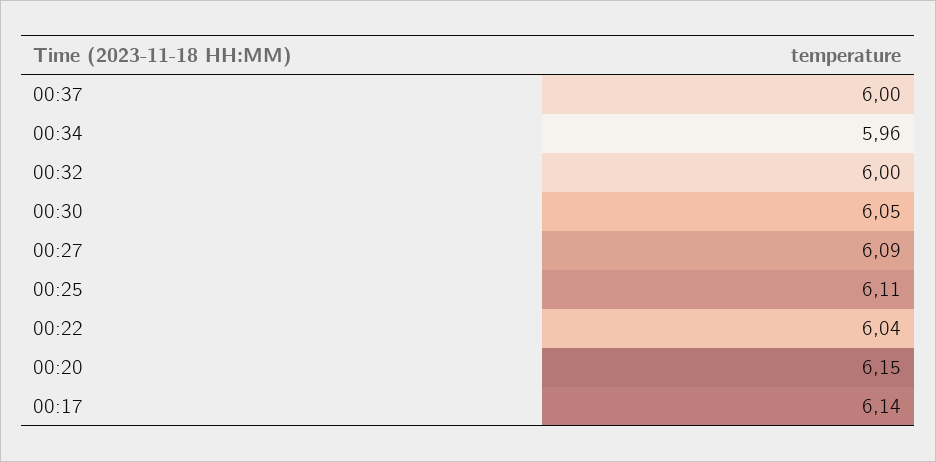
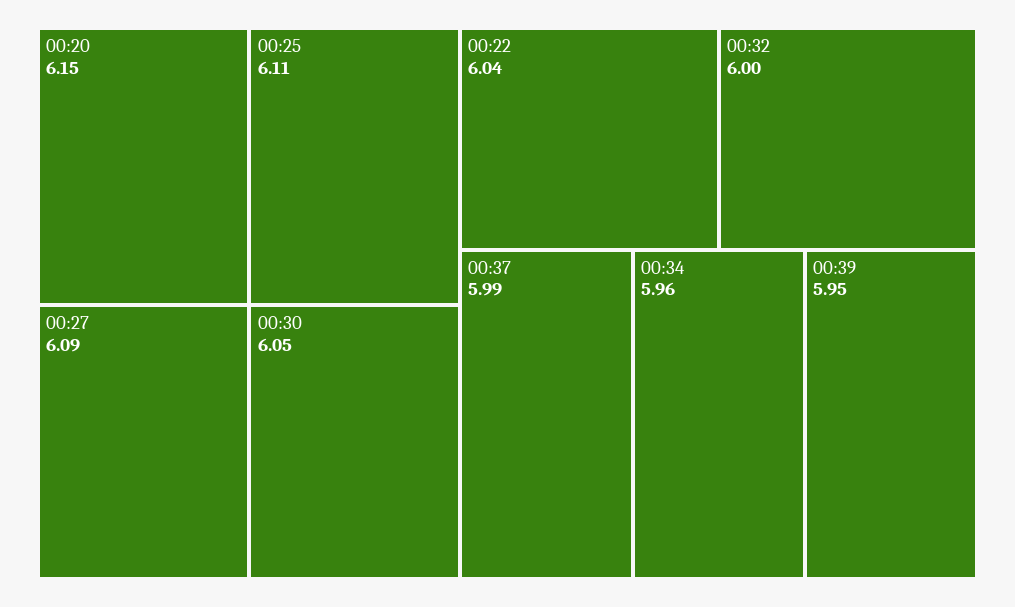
00:37: 6 -> 5.99
00:17: 6.14 -> none
00:39: none -> 5.95

